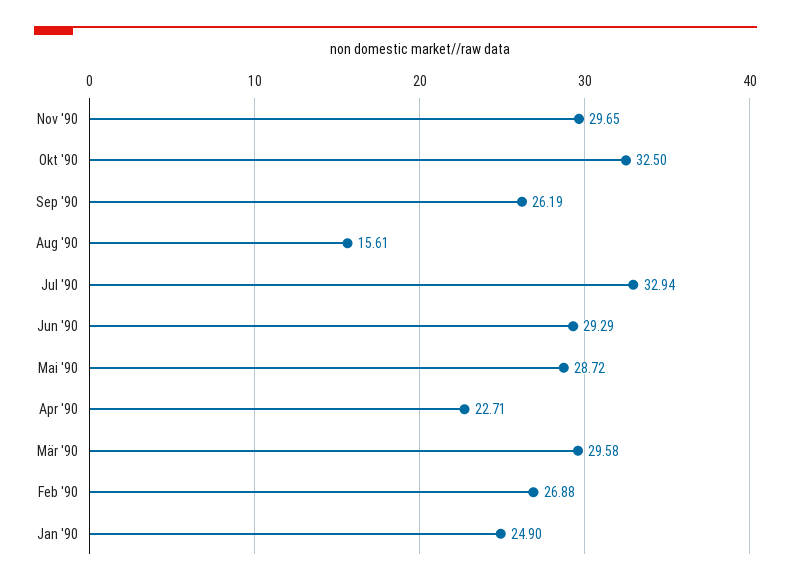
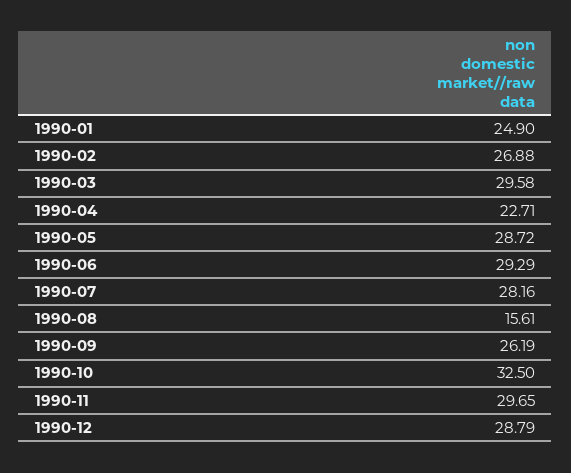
Jul '90: 32.94 -> 28.16
1990-12: none -> 28.79

